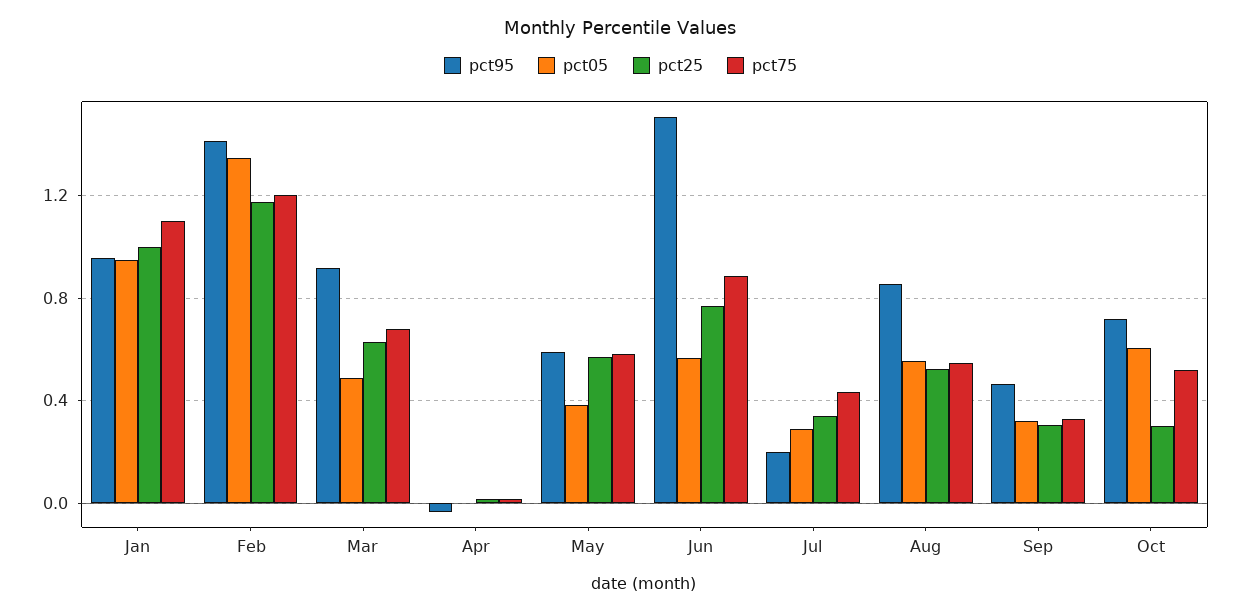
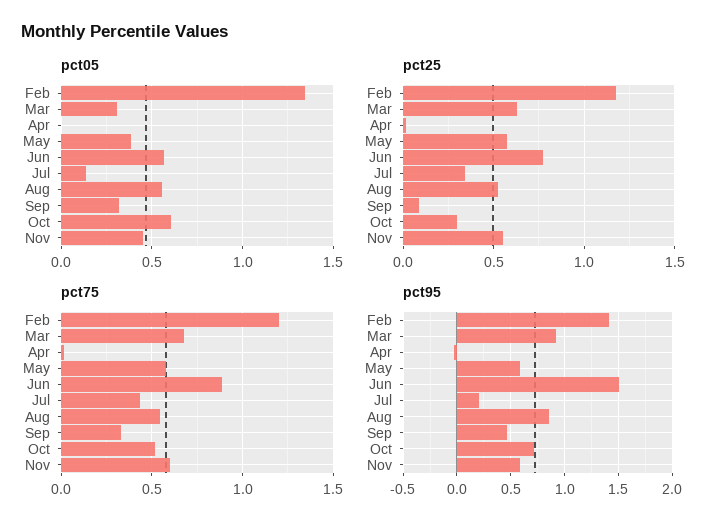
pct95, Jan: 0.95 -> none
pct05, Jan: 0.95 -> none
pct25, Jan: 1 -> none
pct75, Jan: 1.1 -> none
pct05, Mar: 0.5 -> 0.3
pct05, Jul: 0.3 -> 0.15
pct25, Sep: 0.3 -> 0.1
pct05, Nov: none -> 0.45
pct25, Nov: none -> 0.55
pct75, Nov: none -> 0.6
pct95, Nov: none -> 0.6

